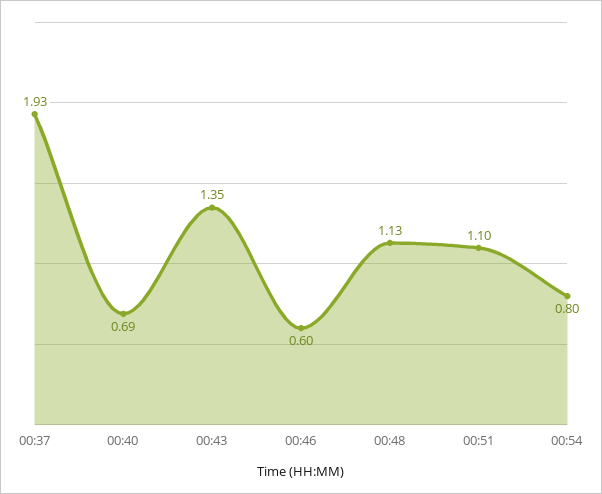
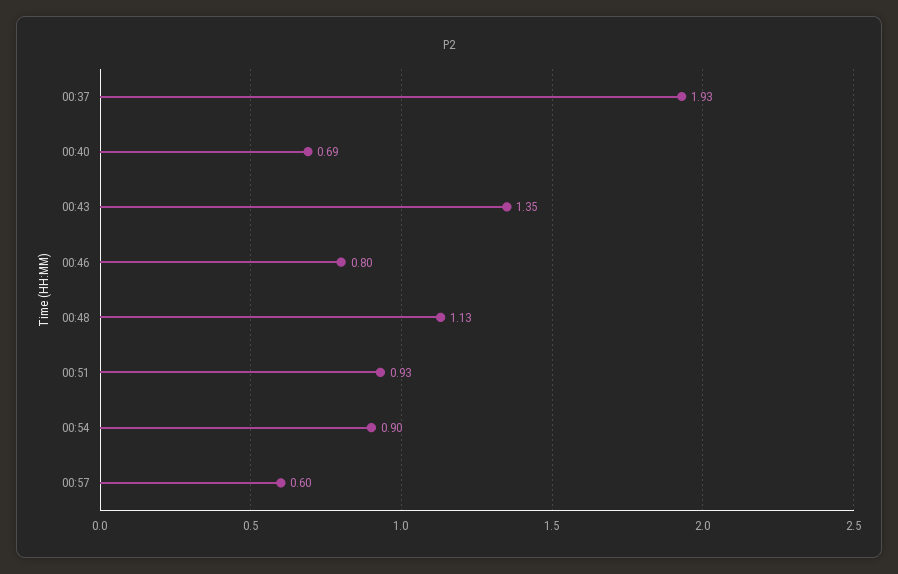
00:46: 0.6 -> 0.8
00:51: 1.1 -> 0.93
00:54: 0.8 -> 0.9
00:57: none -> 0.6

